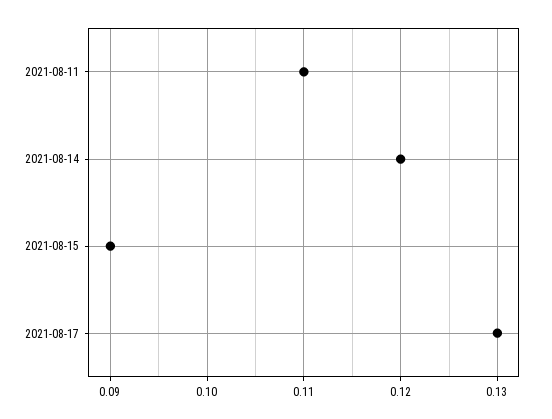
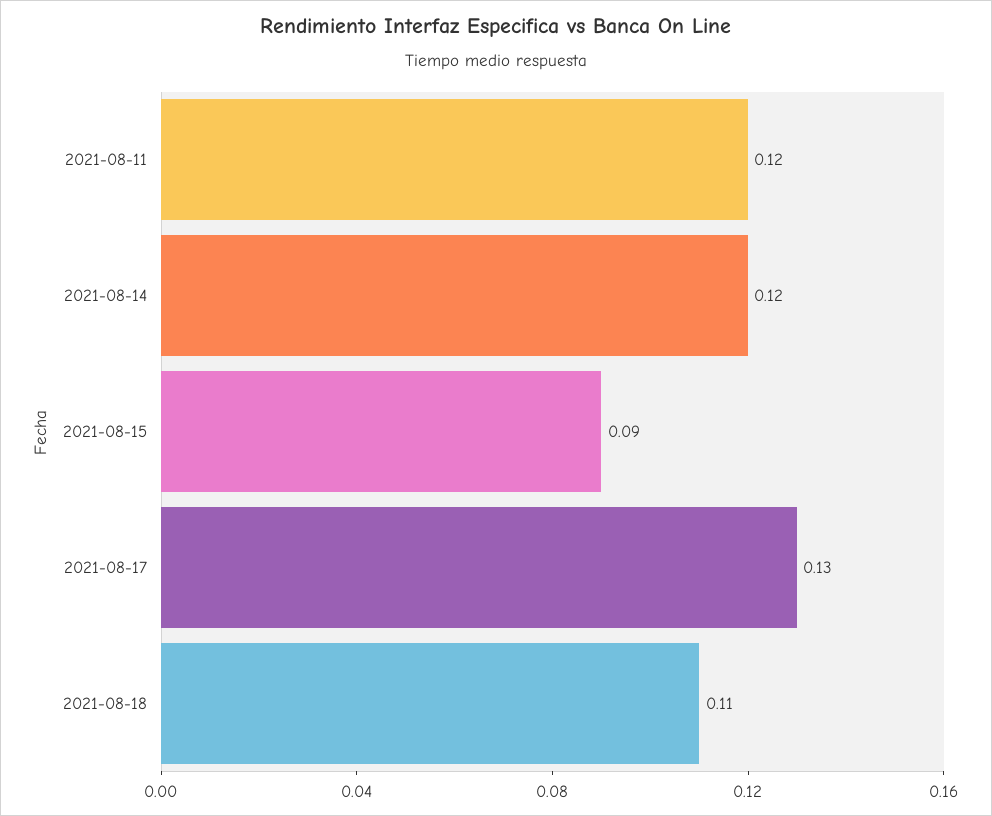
2021-08-11: 0.11 -> 0.12
2021-08-18: none -> 0.11

